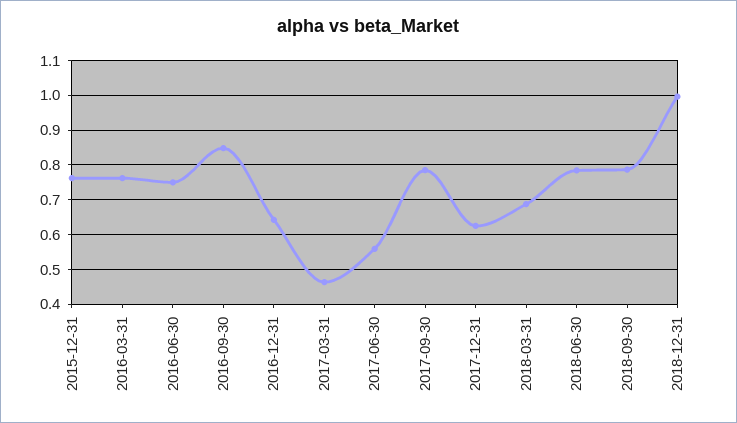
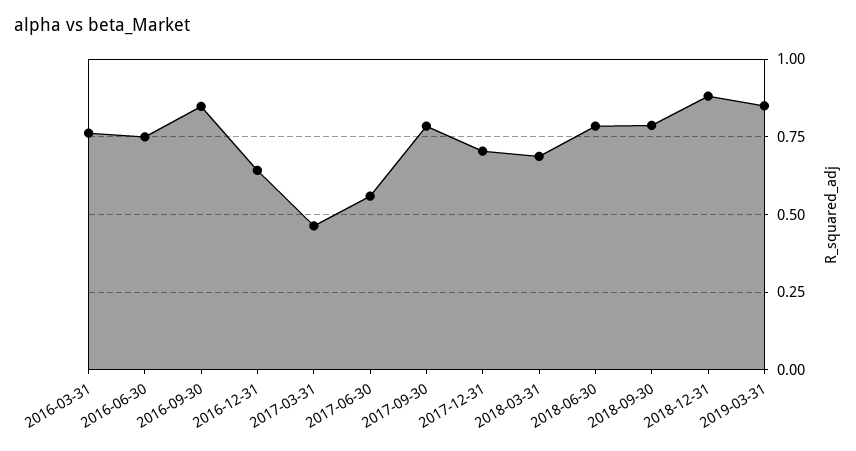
2015-12-31: 0.76 -> none
2017-12-31: 0.62 -> 0.7
2018-12-31: 1 -> 0.875
2019-03-31: none -> 0.85

